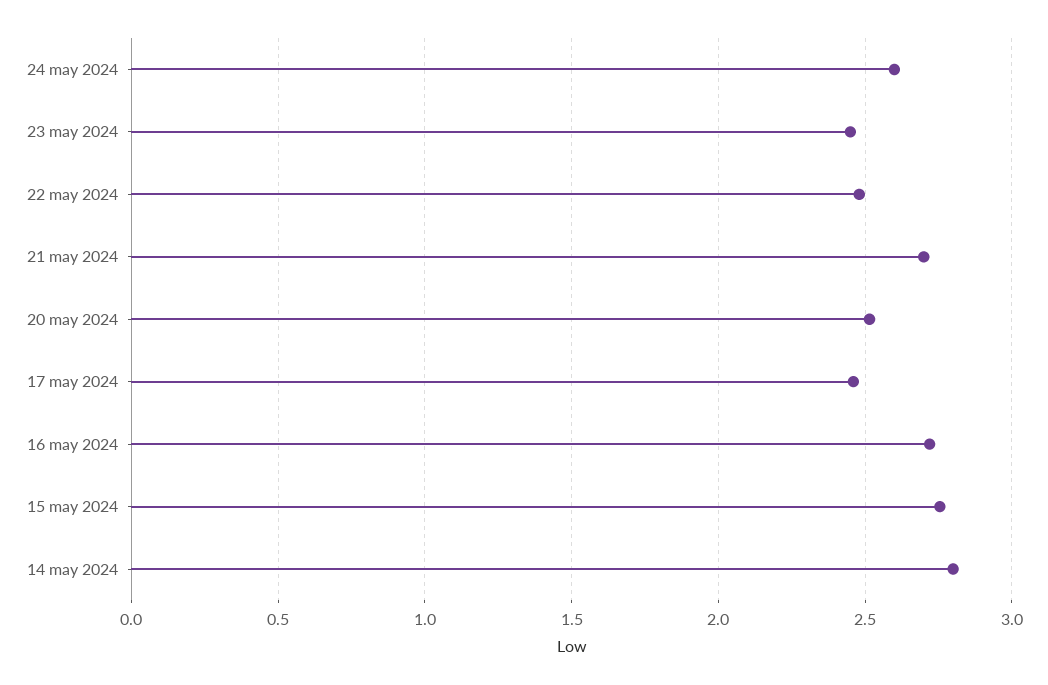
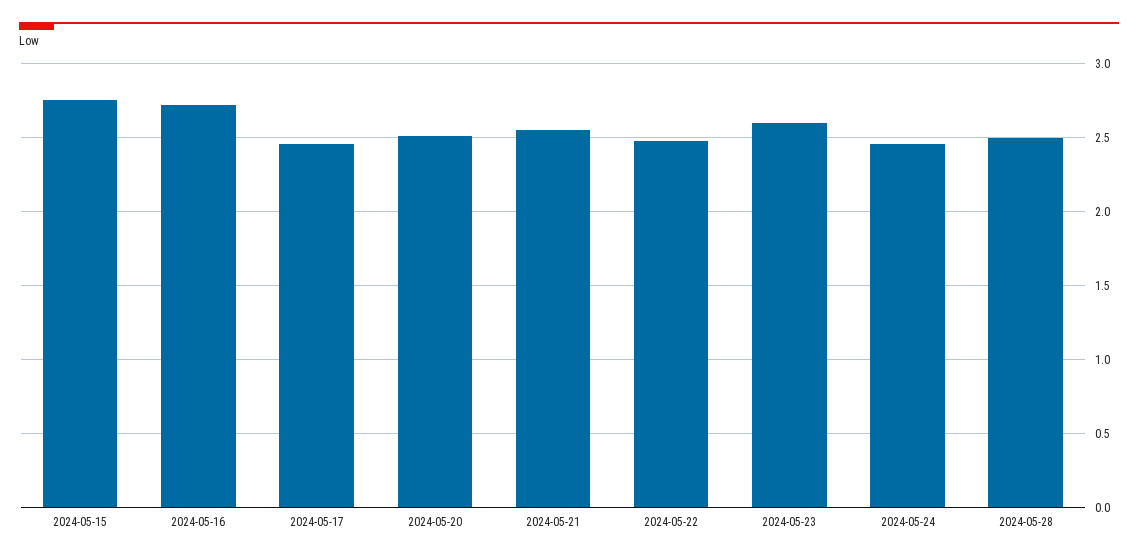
24 may 2024: 2.6 -> 2.45
23 may 2024: 2.45 -> 2.6
21 may 2024: 2.7 -> 2.55
14 may 2024: 2.8 -> none
2024-05-28: none -> 2.5

